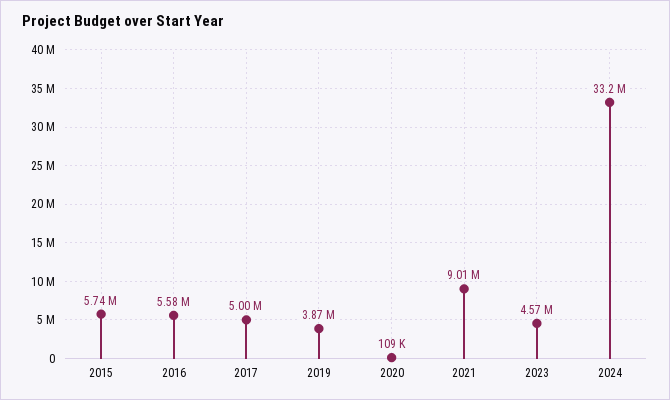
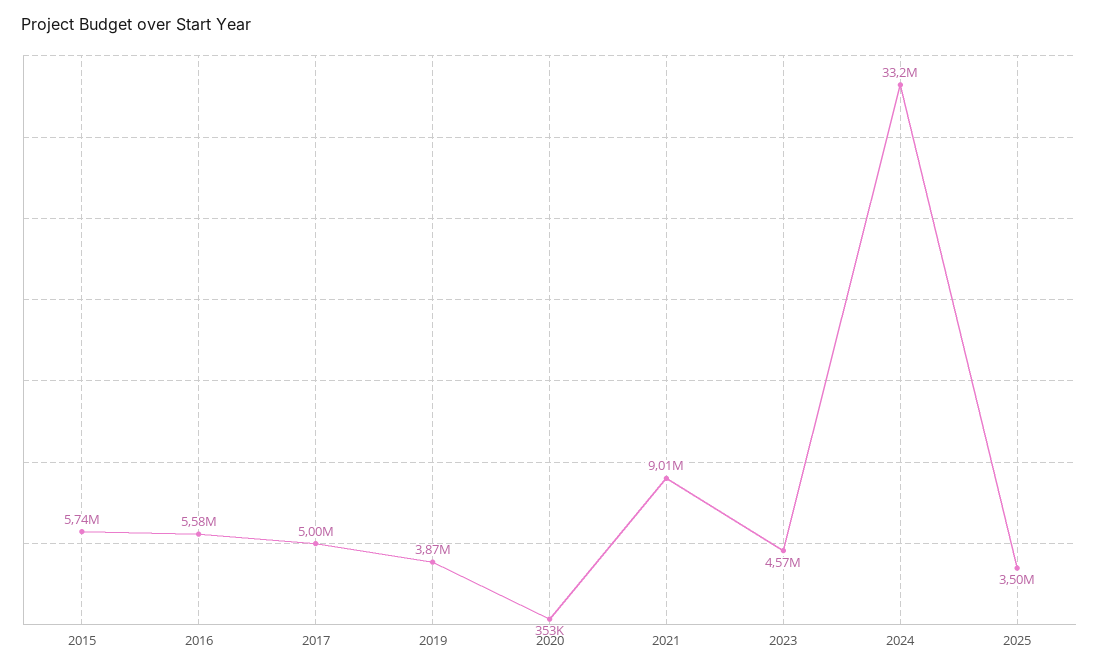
2020: 109000 -> 353000
2025: none -> 3500000

